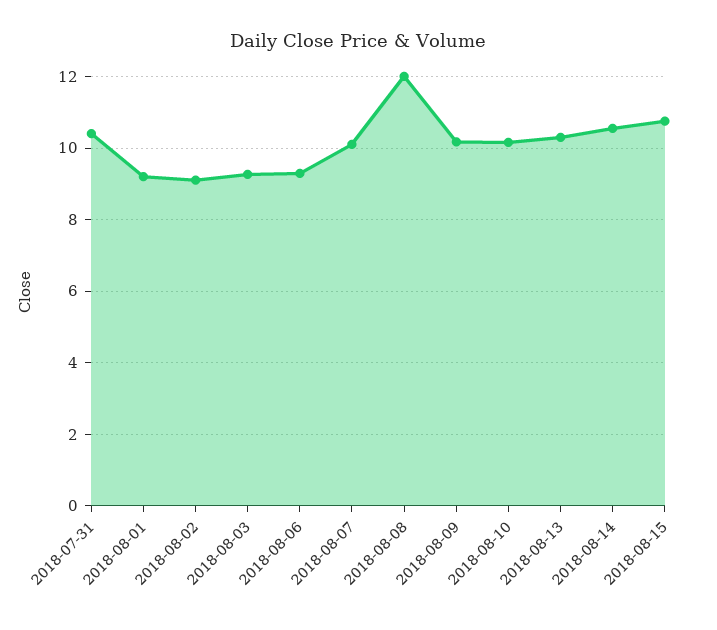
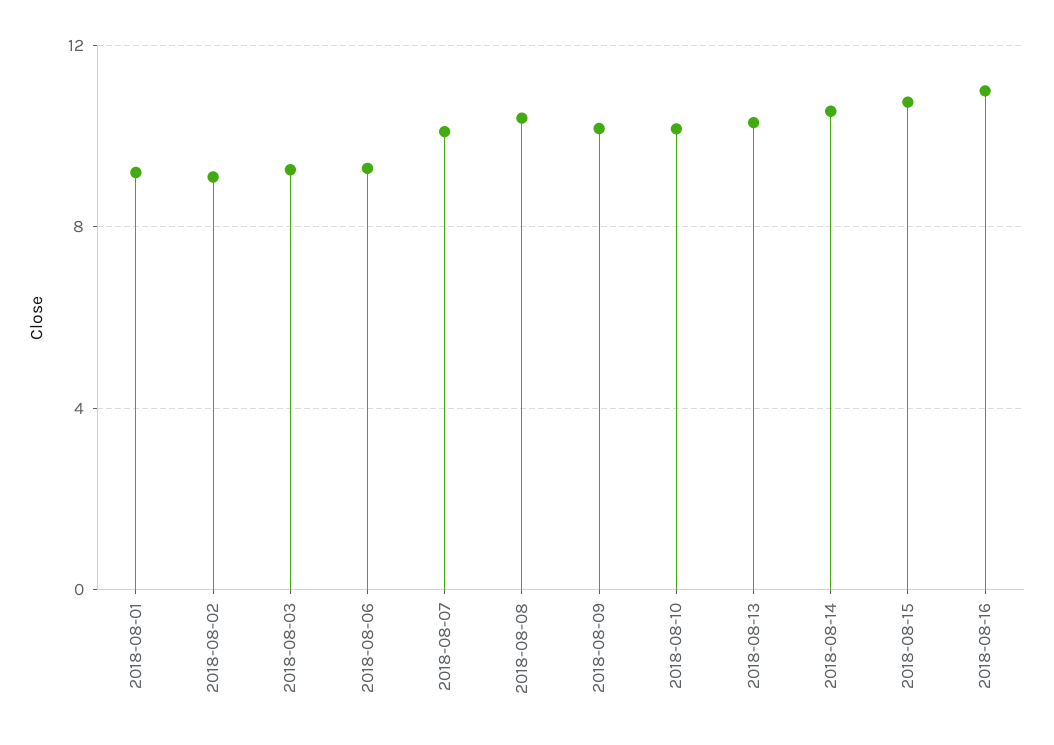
2018-07-31: 10.4 -> none
2018-08-08: 12 -> 10.5
2018-08-16: none -> 11

